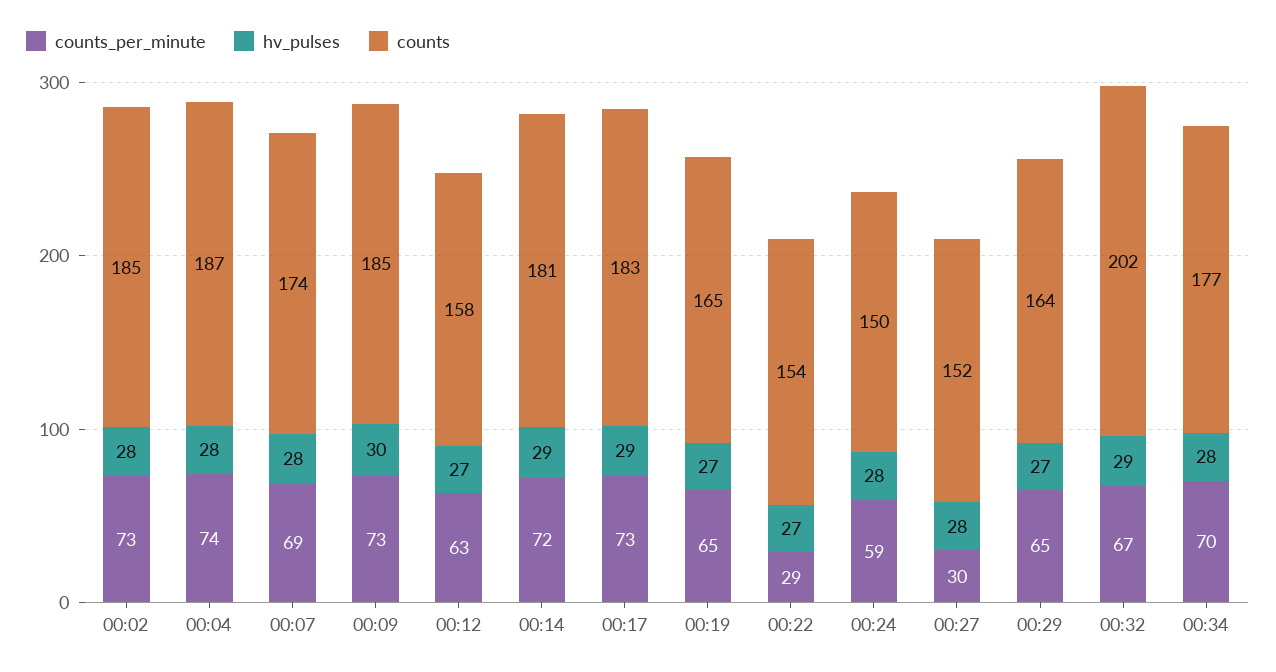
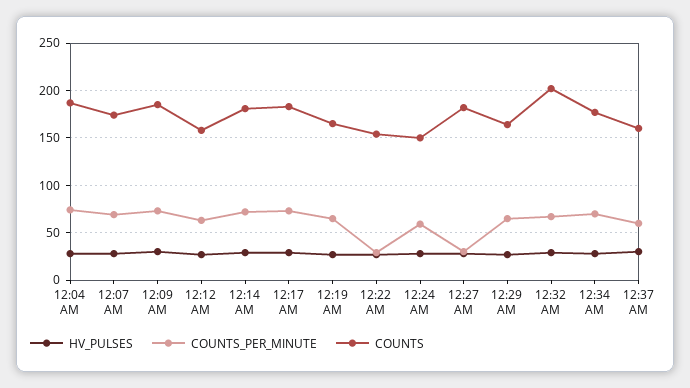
counts_per_minute, 00:02: 73 -> none
hv_pulses, 00:02: 28 -> none
counts, 00:02: 185 -> none
counts, 00:27: 152 -> 180
hv_pulses, 12:37 AM: none -> 30
counts_per_minute, 12:37 AM: none -> 60
counts, 12:37 AM: none -> 160

